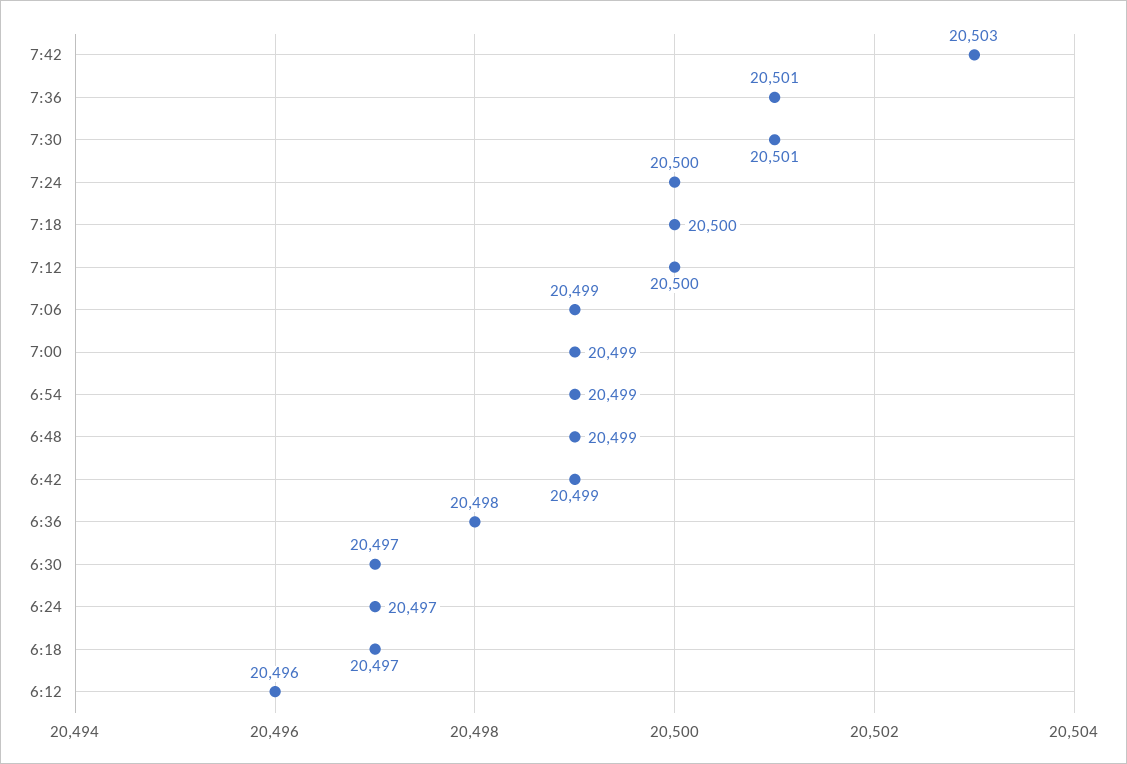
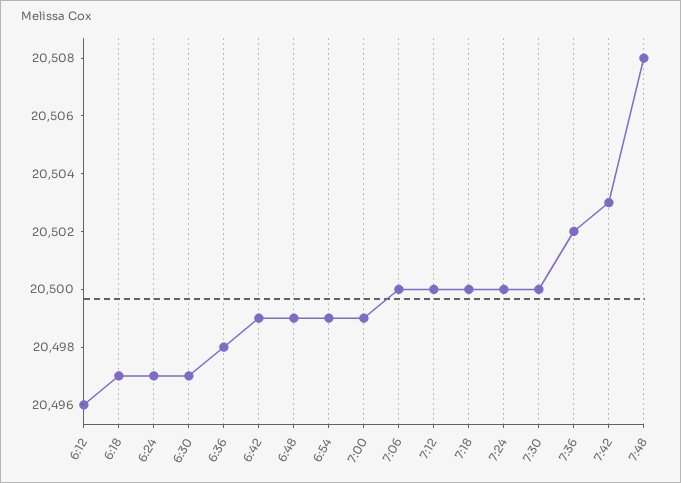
7:36: 20501 -> 20502
7:30: 20501 -> 20500
7:06: 20499 -> 20500
7:48: none -> 20508

